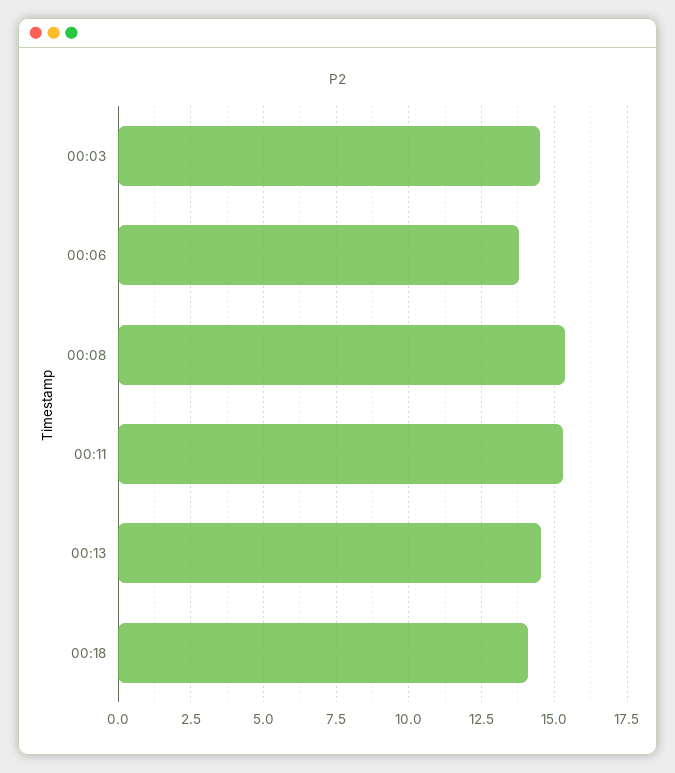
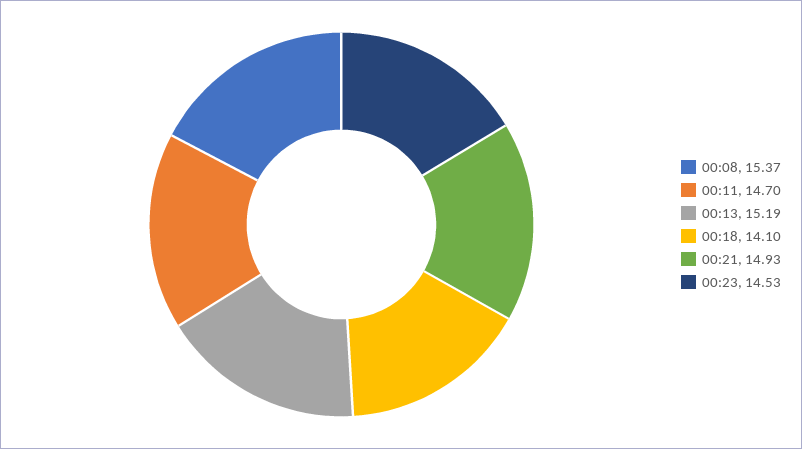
00:03: 14.5 -> none
00:06: 13.75 -> none
00:11: 15.25 -> 14.7
00:13: 14.5 -> 15.19
00:21: none -> 14.93
00:23: none -> 14.53

